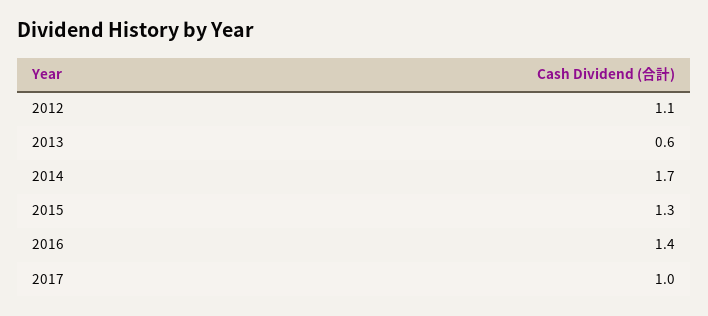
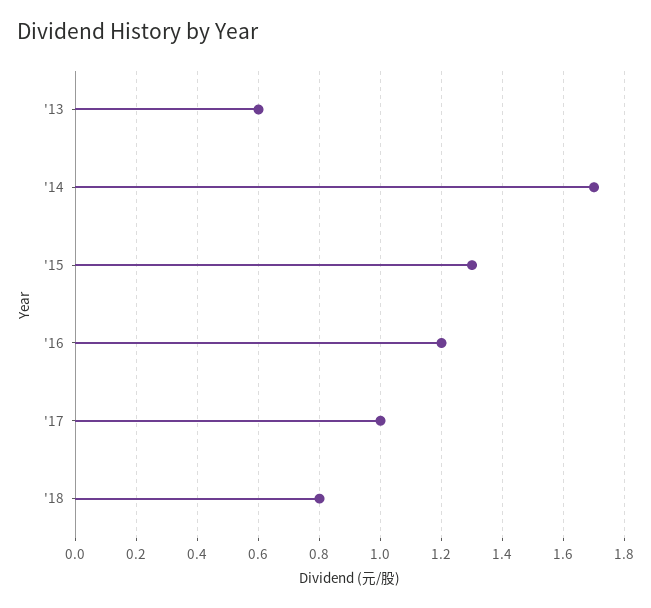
2012: 1.1 -> none
2016: 1.4 -> 1.2
'18: none -> 0.8

